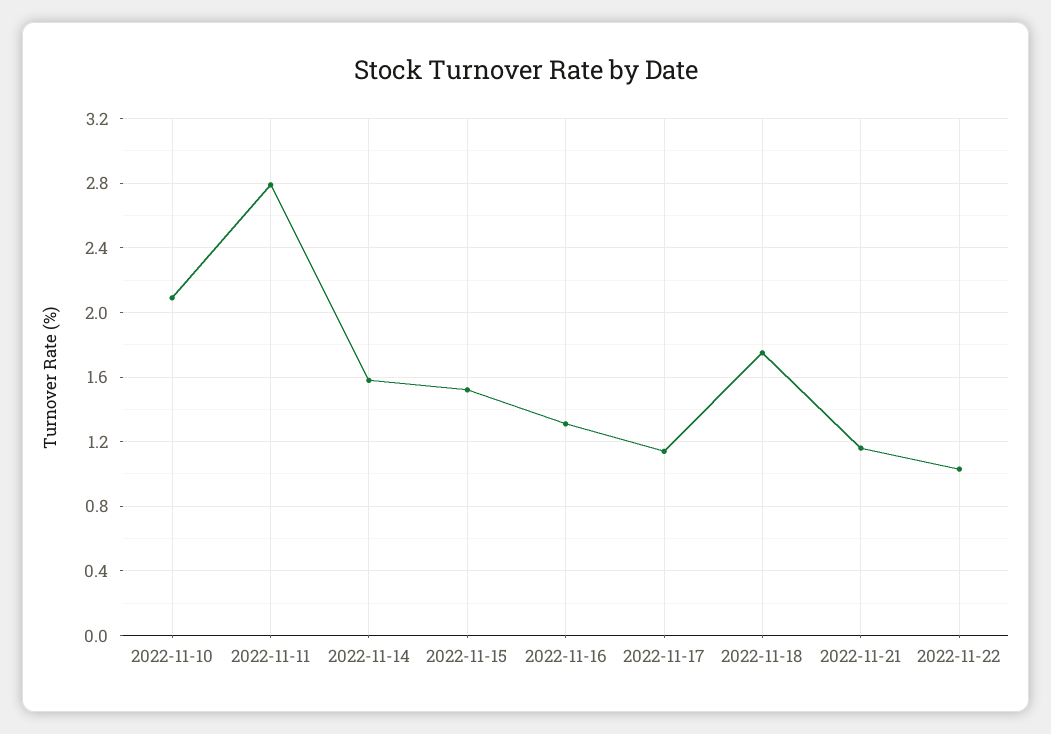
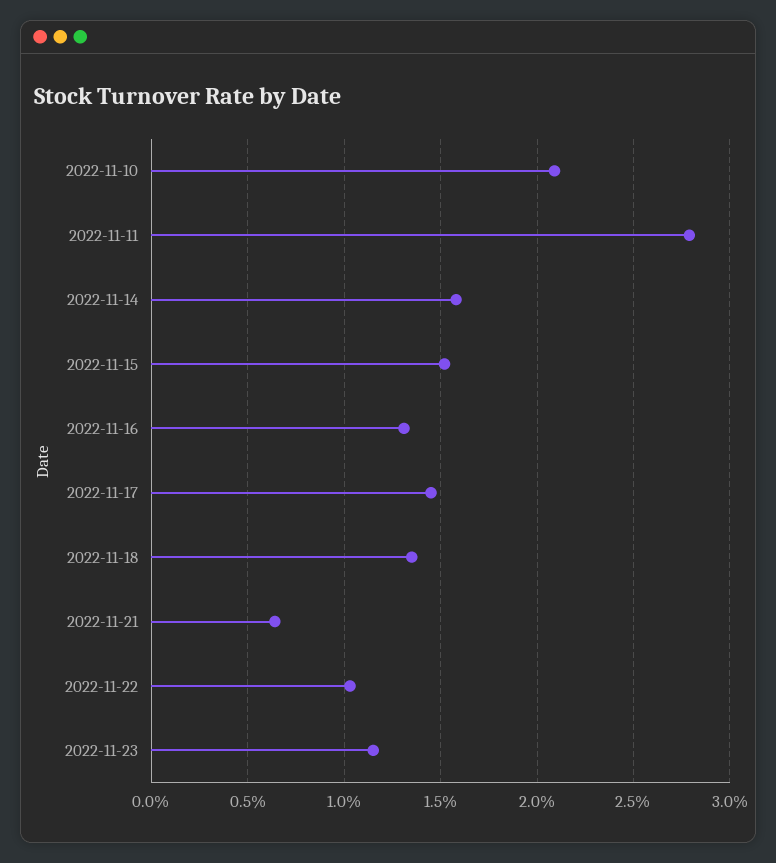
2022-11-17: 1.15 -> 1.45
2022-11-18: 1.75 -> 1.35
2022-11-21: 1.15 -> 0.65
2022-11-23: none -> 1.15

